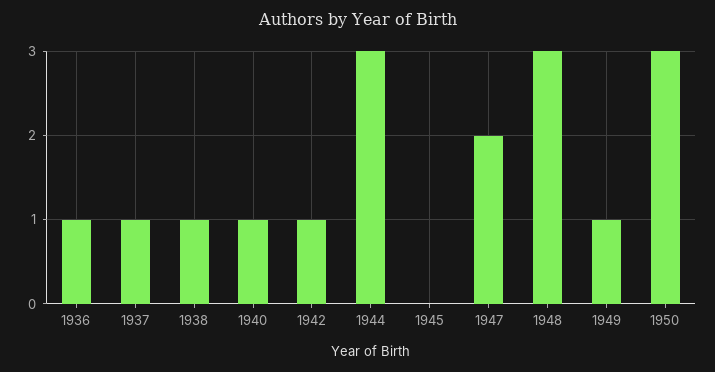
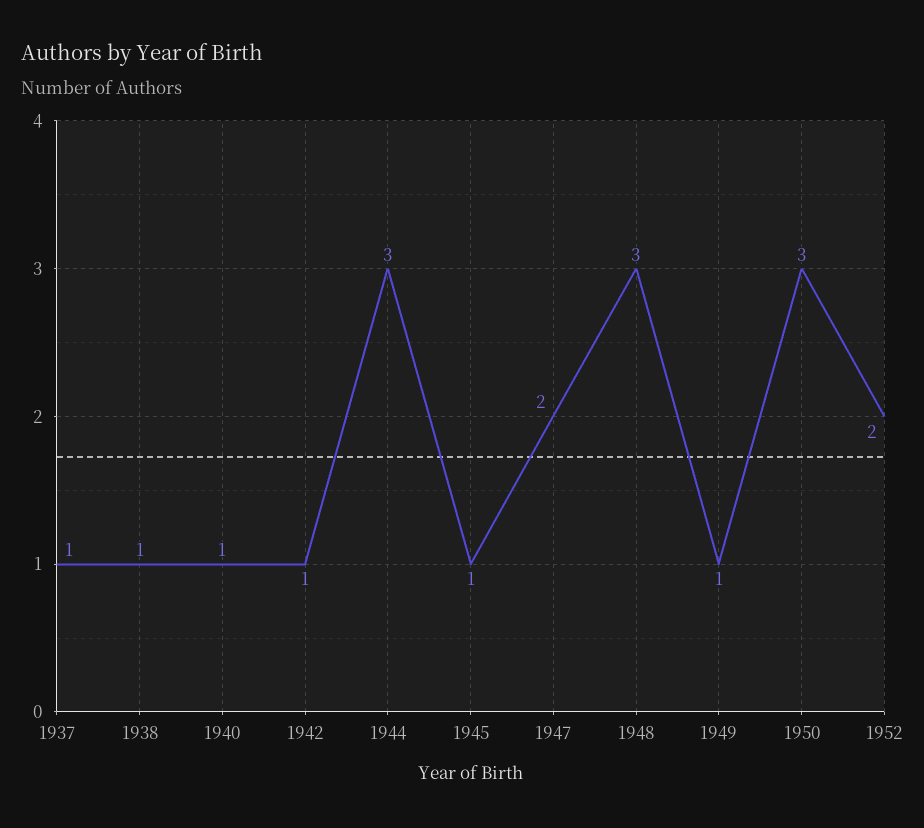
1936: 1 -> none
1945: 0 -> 1
1952: none -> 2

